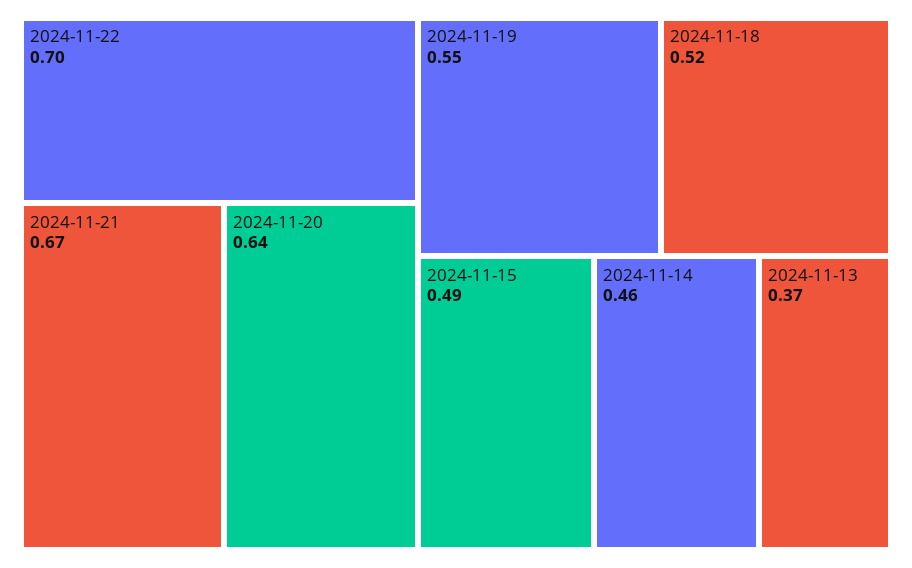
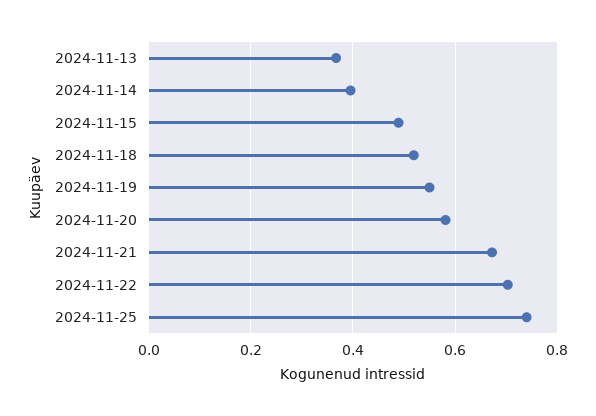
2024-11-20: 0.64 -> 0.58
2024-11-14: 0.46 -> 0.4
2024-11-25: none -> 0.74

